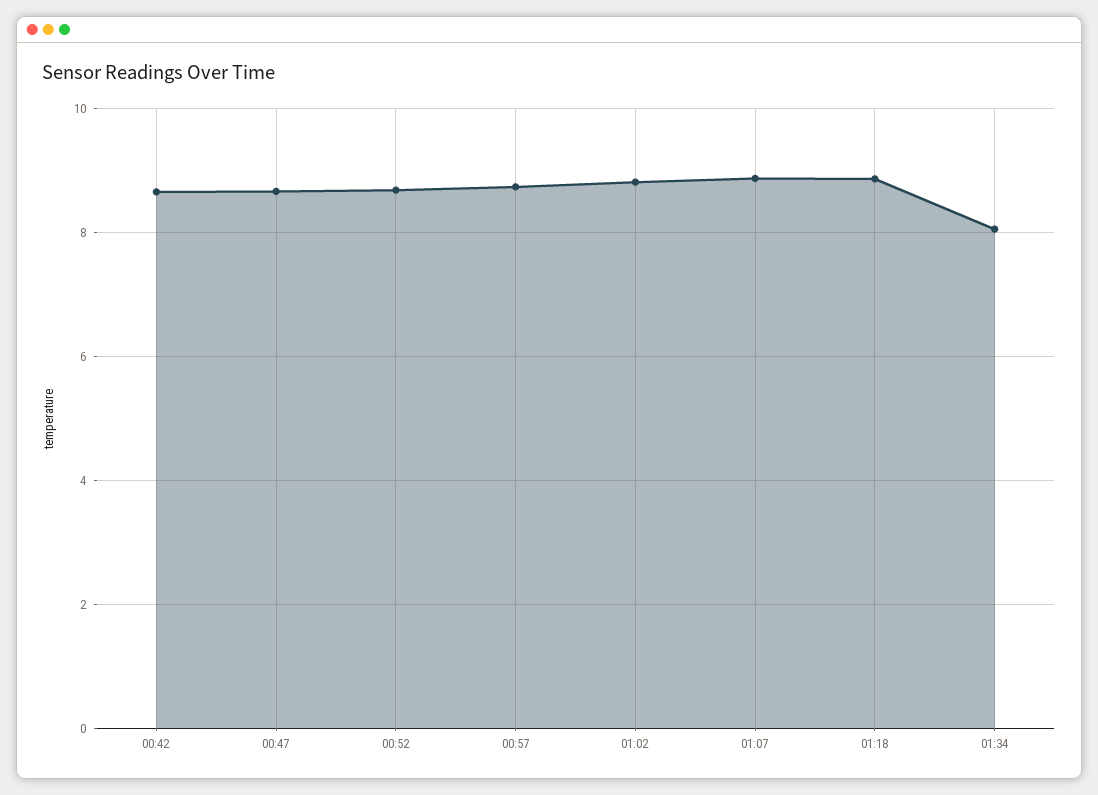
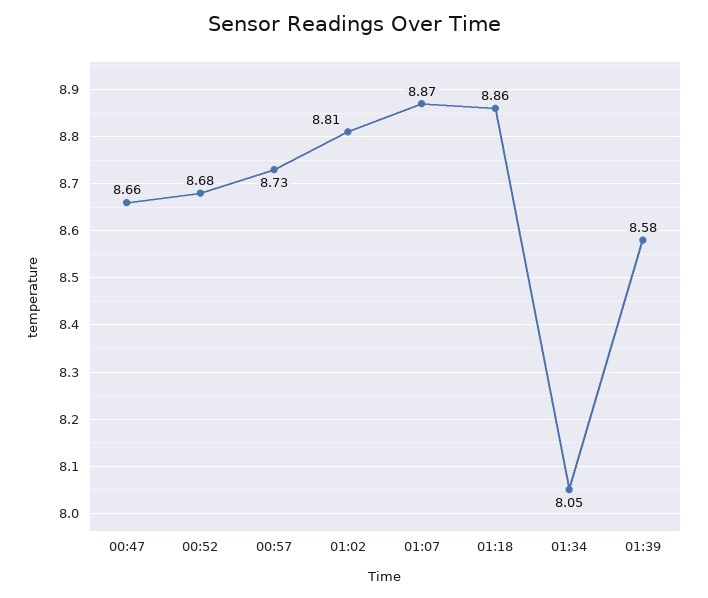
00:42: 8.6 -> none
01:39: none -> 8.58

